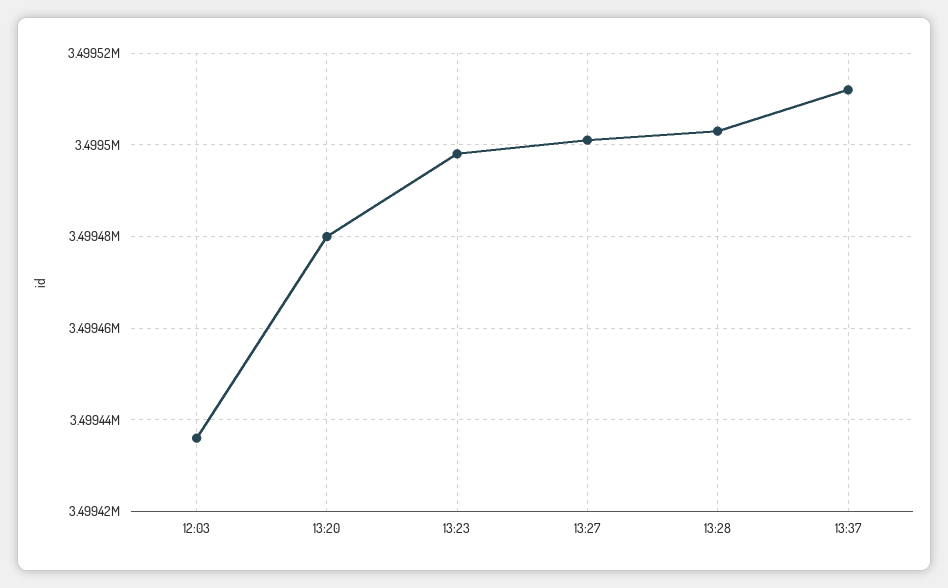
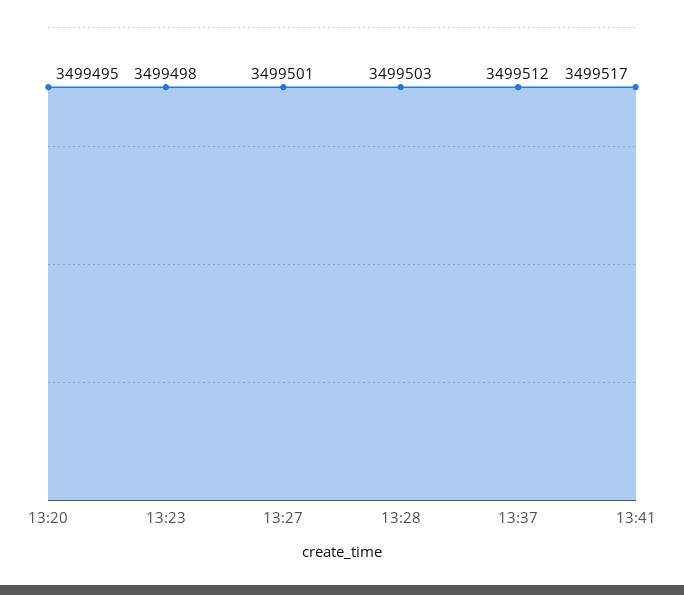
12:03: 3499435 -> none
13:20: 3499480 -> 3499495
13:41: none -> 3499517

